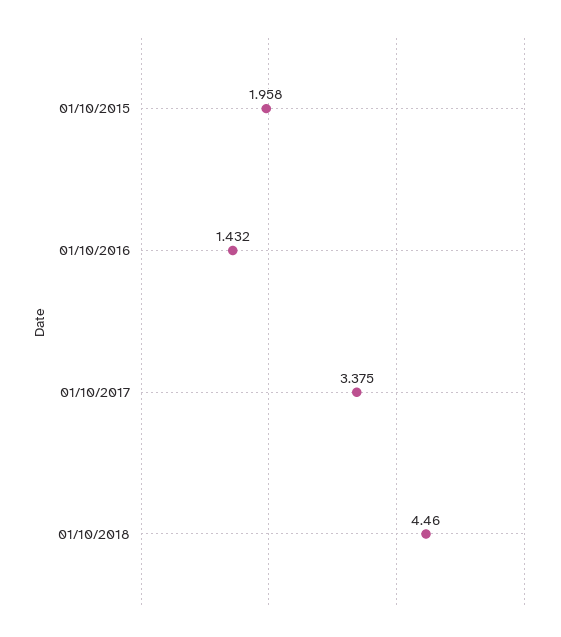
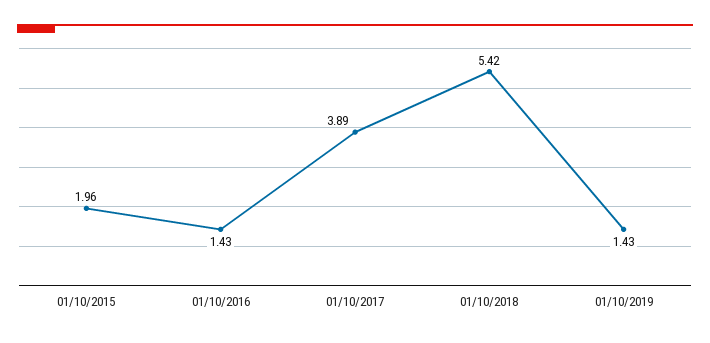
01/10/2017: 3.375 -> 3.89
01/10/2018: 4.46 -> 5.42
01/10/2019: none -> 1.43

